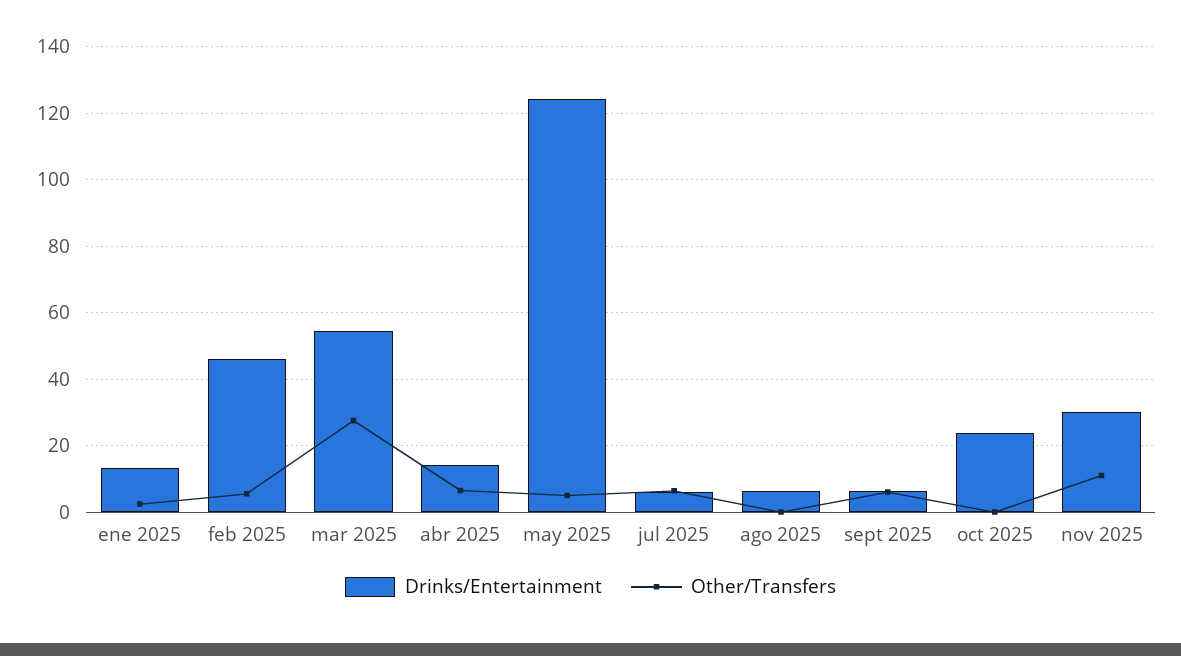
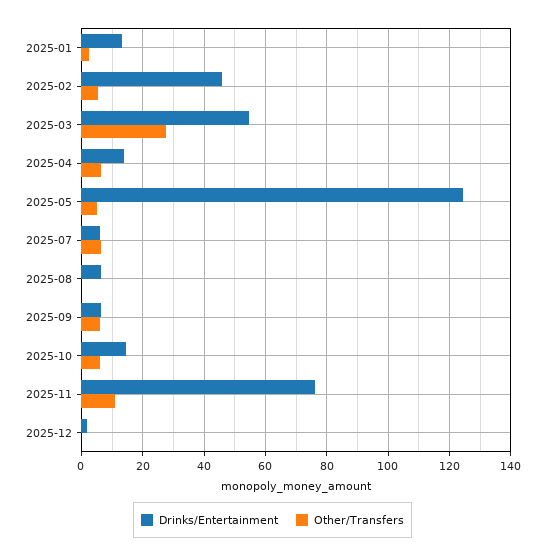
Drinks/Entertainment, oct 2025: 24 -> 14
Other/Transfers, oct 2025: 0 -> 6
Drinks/Entertainment, nov 2025: 30 -> 76
Drinks/Entertainment, 2025-12: none -> 2
Other/Transfers, 2025-12: none -> 0

